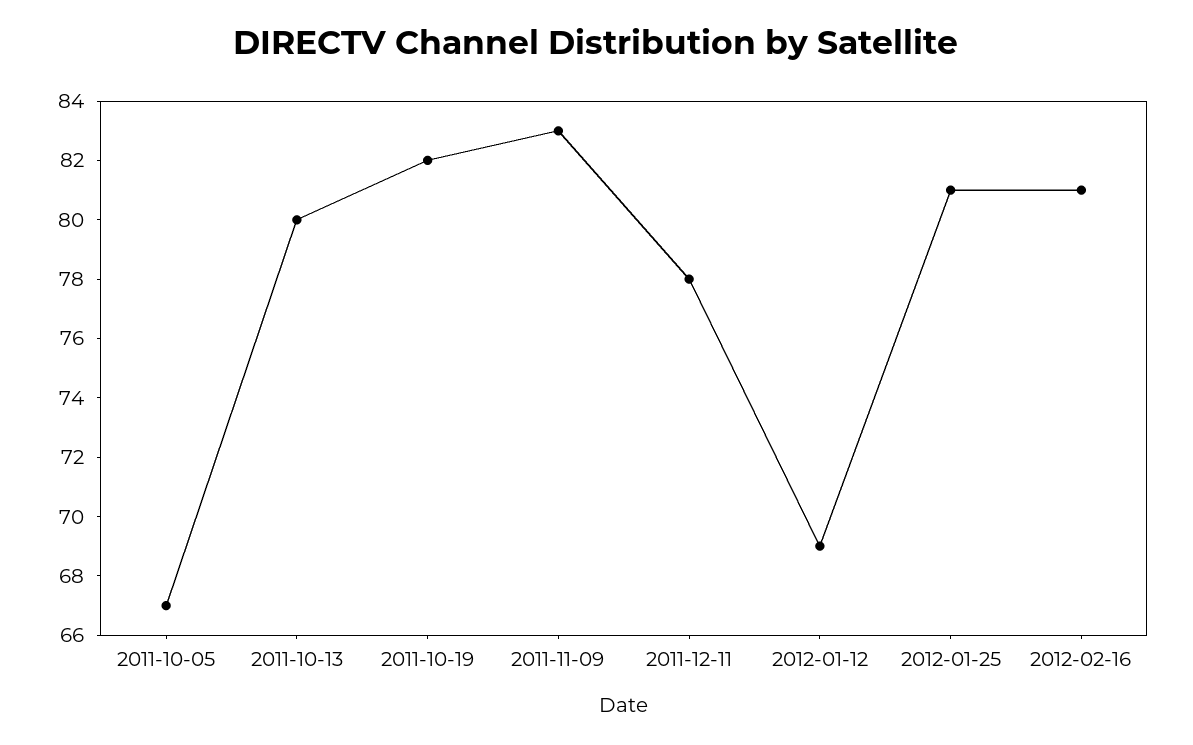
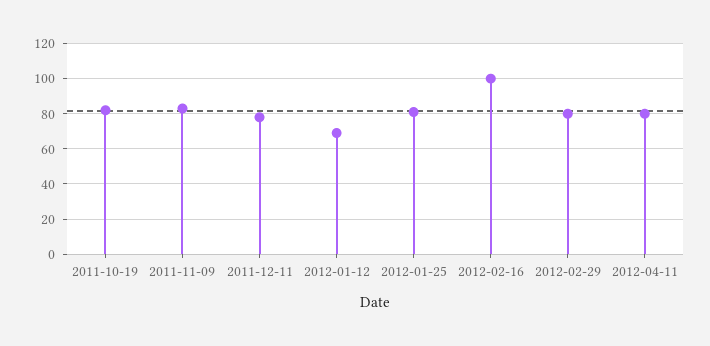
2011-10-05: 67 -> none
2011-10-13: 80 -> none
2012-02-16: 81 -> 100
2012-02-29: none -> 80
2012-04-11: none -> 80

